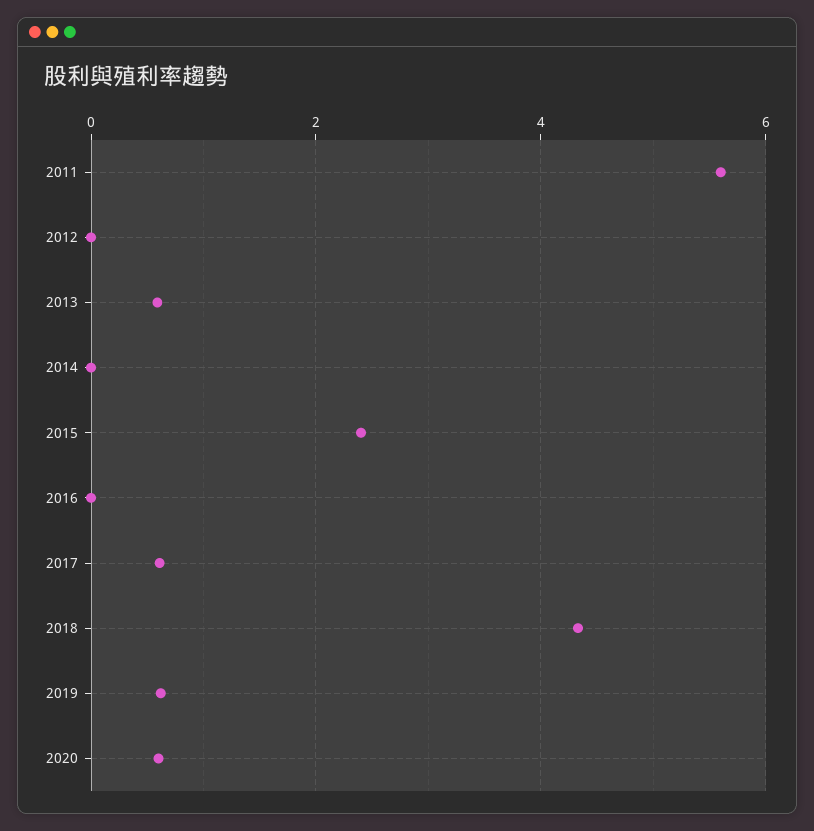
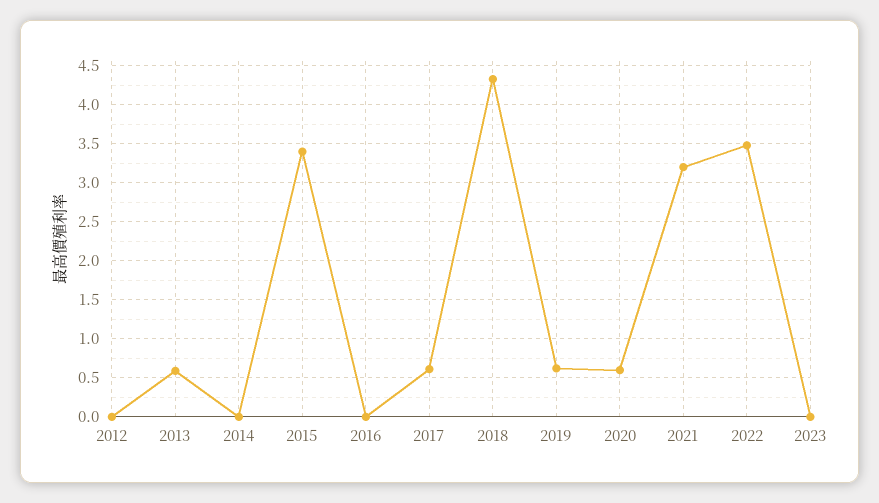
2011: 5.6 -> none
2015: 2.4 -> 3.4
2021: none -> 3.2
2022: none -> 3.5
2023: none -> 0

